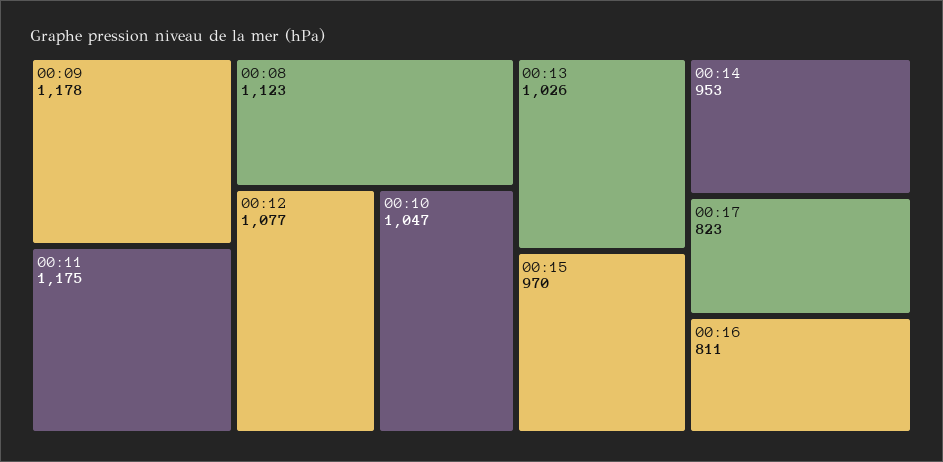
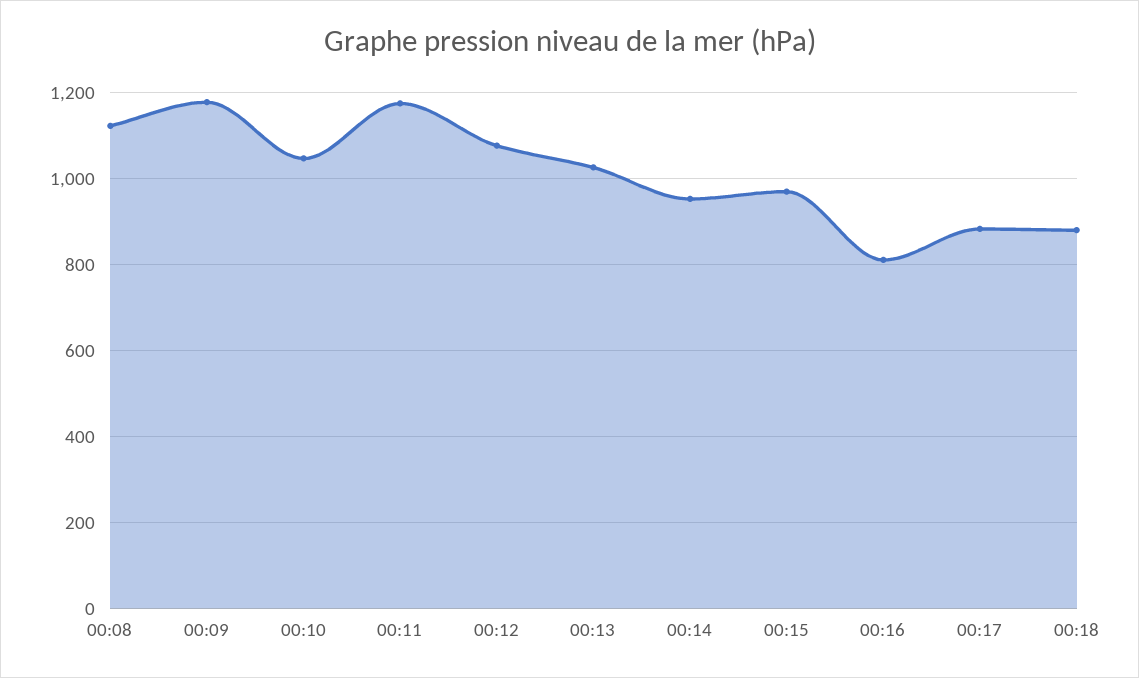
00:17: 823 -> 880
00:18: none -> 880

